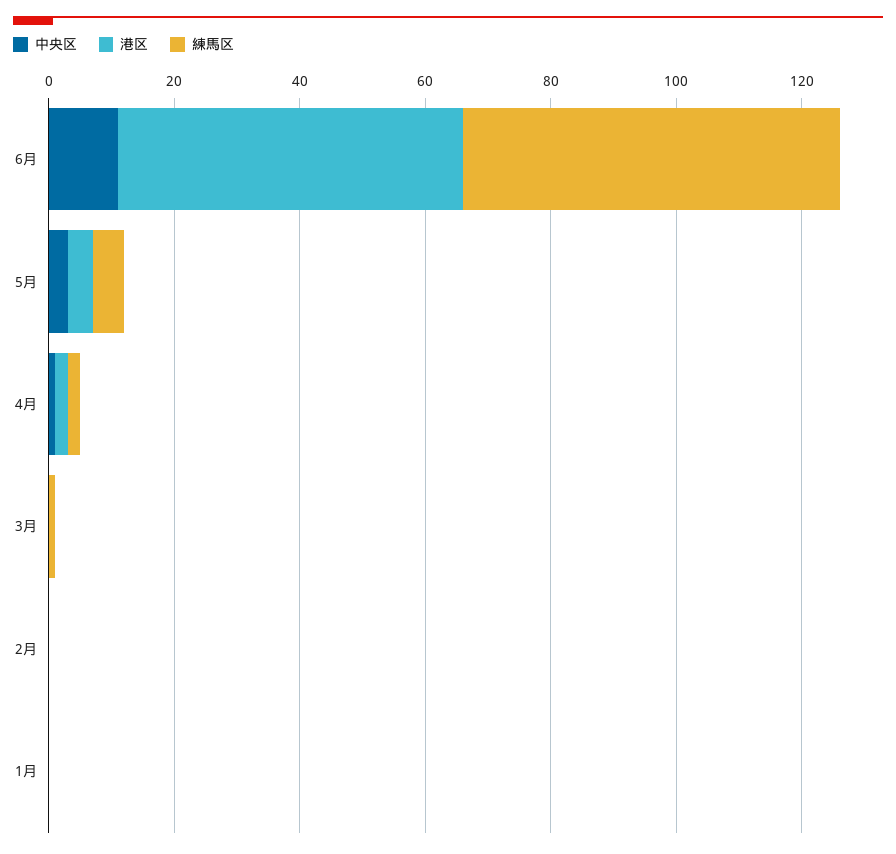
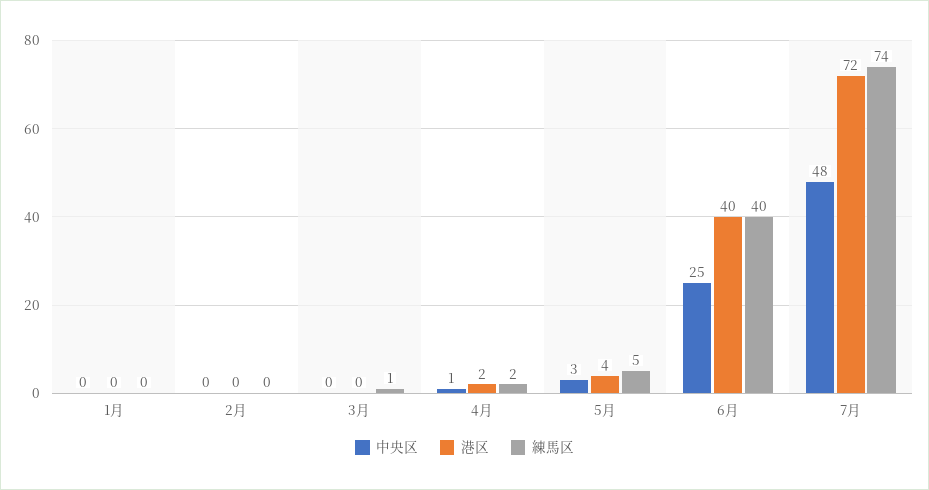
中央区, 6月: 10 -> 25
港区, 6月: 55 -> 40
練馬区, 6月: 60 -> 40
中央区, 7月: none -> 48
港区, 7月: none -> 72
練馬区, 7月: none -> 74

